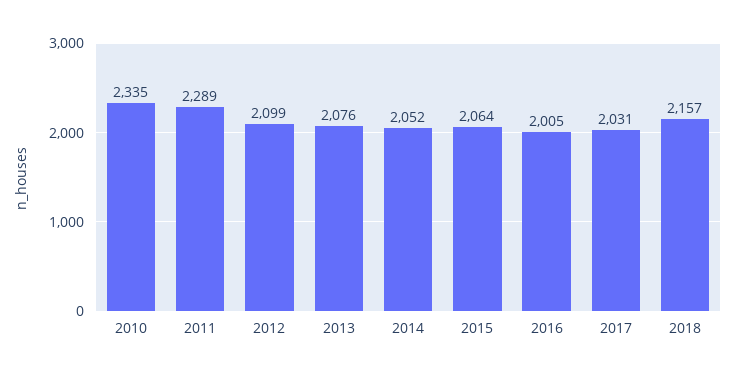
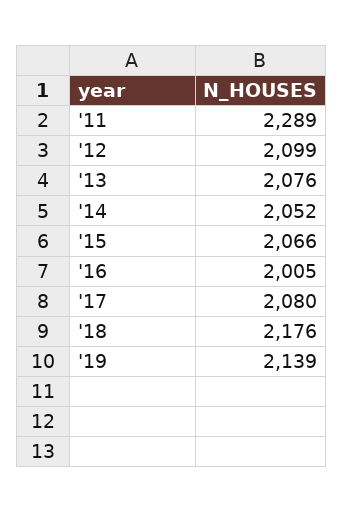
2010: 2335 -> none
2015: 2064 -> 2066
2017: 2031 -> 2080
2018: 2157 -> 2176
'19: none -> 2139

